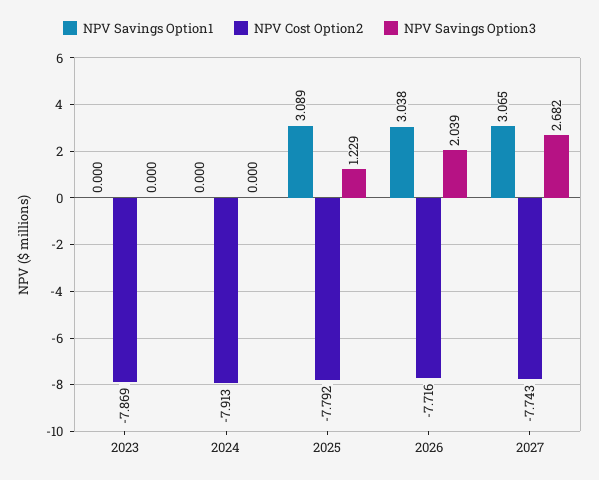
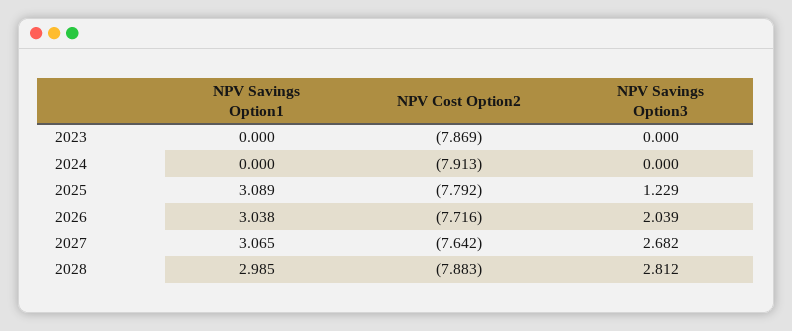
NPV Cost Option2, 2027: -7.743 -> -7.642
NPV Savings Option1, 2028: none -> 2.985
NPV Cost Option2, 2028: none -> -7.883
NPV Savings Option3, 2028: none -> 2.812

